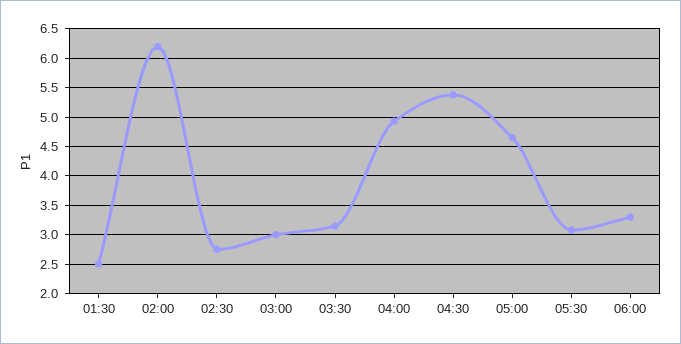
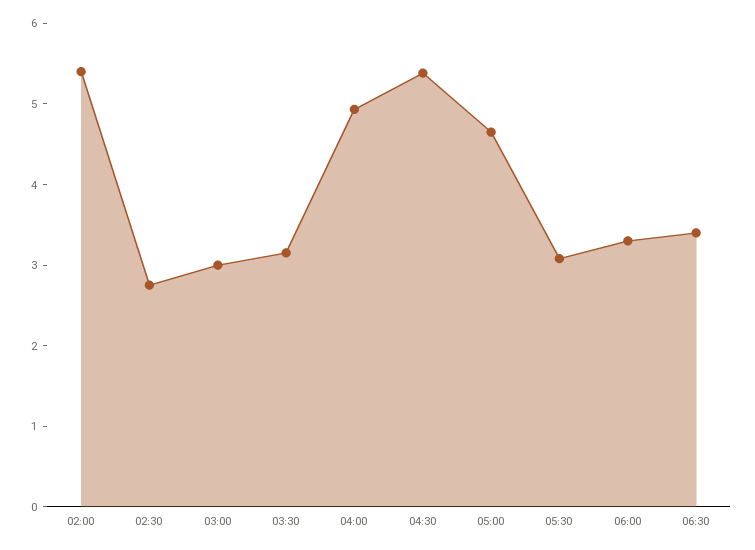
01:30: 2.5 -> none
02:00: 6.25 -> 5.4
06:30: none -> 3.4

